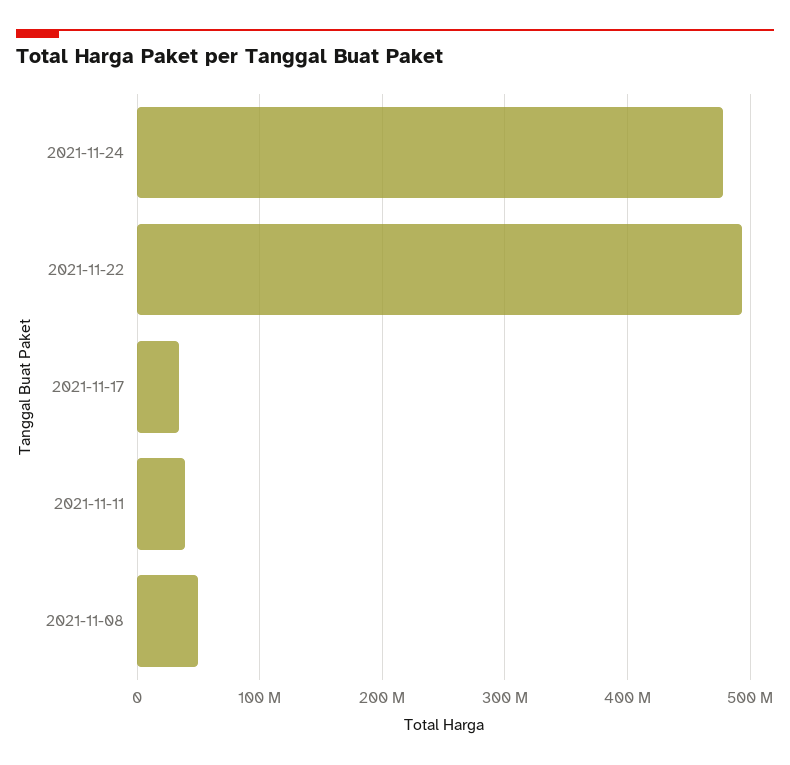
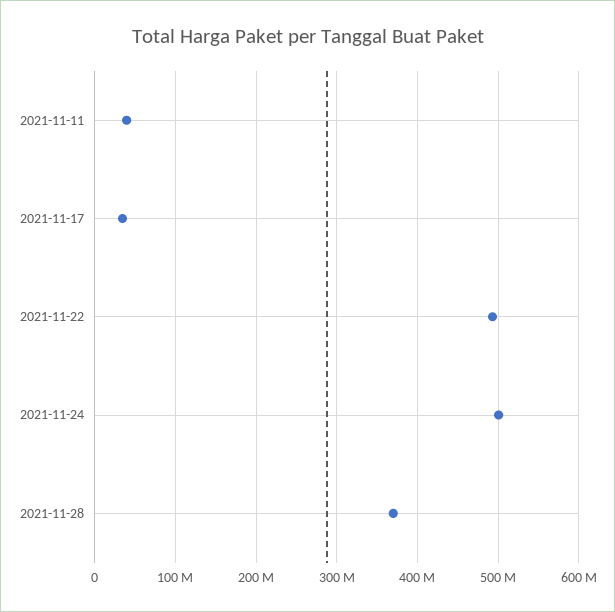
2021-11-24: 480000000 -> 500000000
2021-11-08: 50000000 -> none
2021-11-28: none -> 370000000

